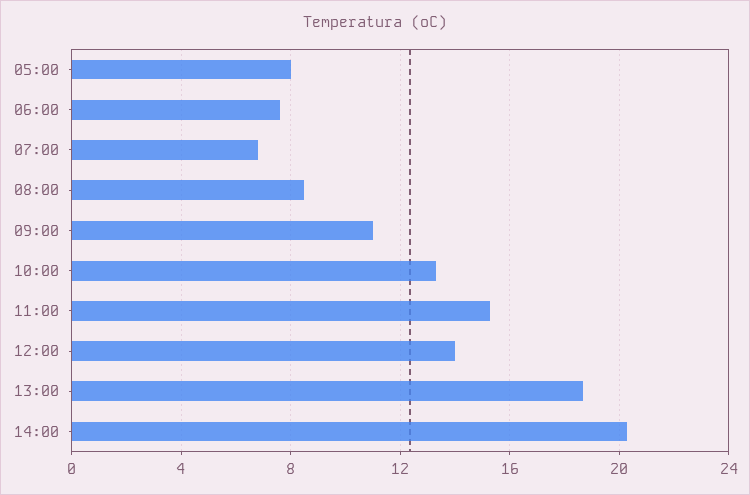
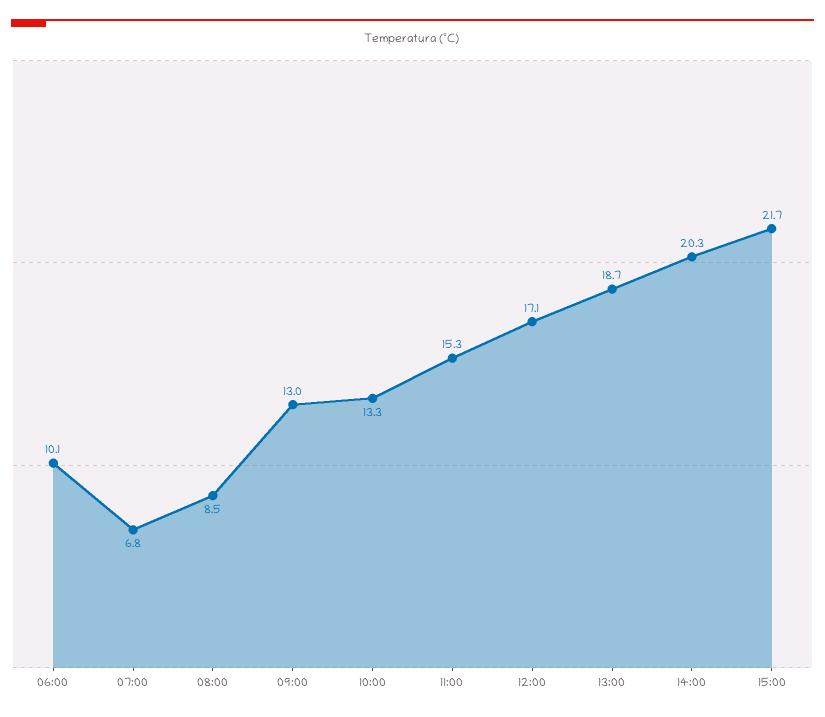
05:00: 8 -> none
06:00: 7.5 -> 10.1
09:00: 11 -> 13
12:00: 14 -> 17.1
15:00: none -> 21.7

